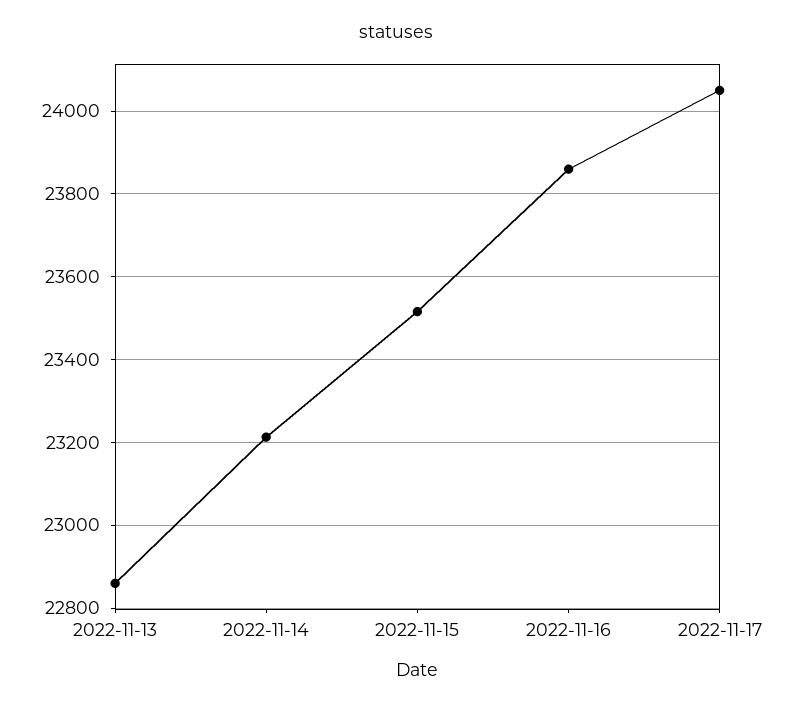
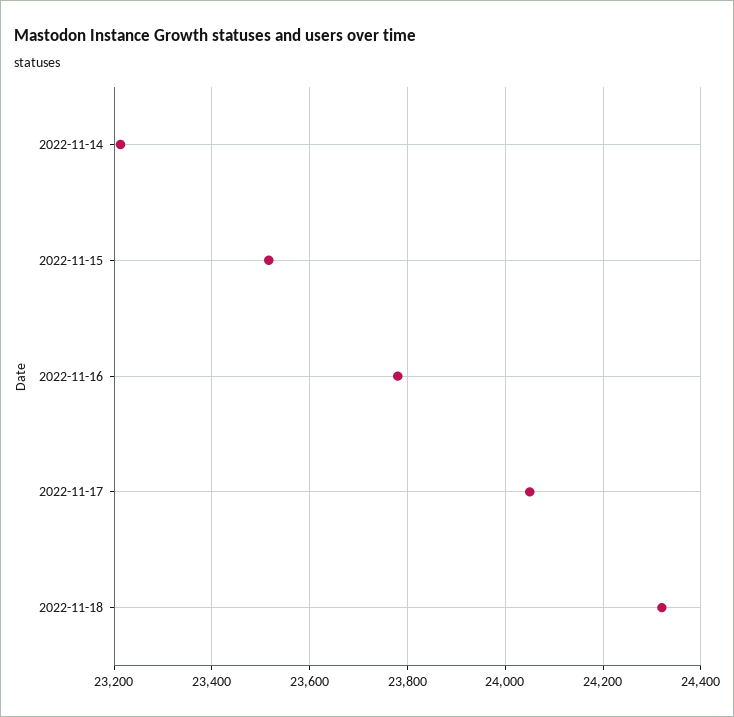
2022-11-13: 22860 -> none
2022-11-16: 23860 -> 23780
2022-11-18: none -> 24320

